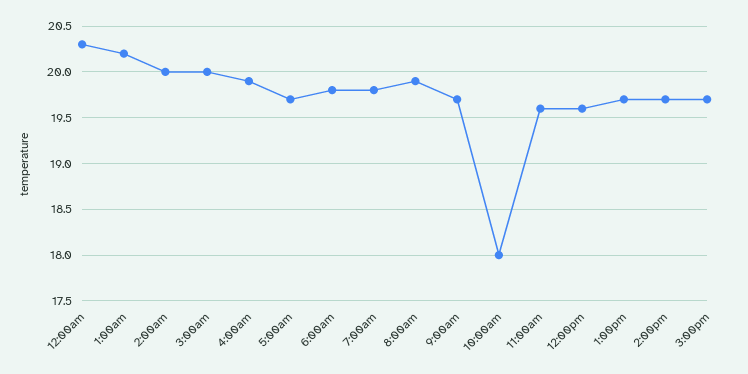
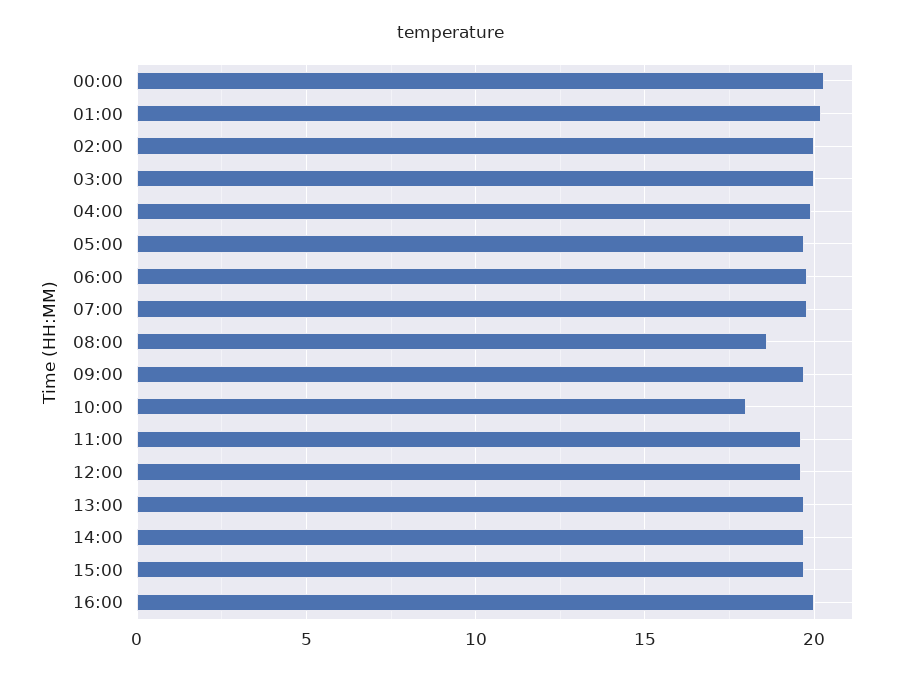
8:00am: 19.9 -> 18.5
16:00: none -> 20

